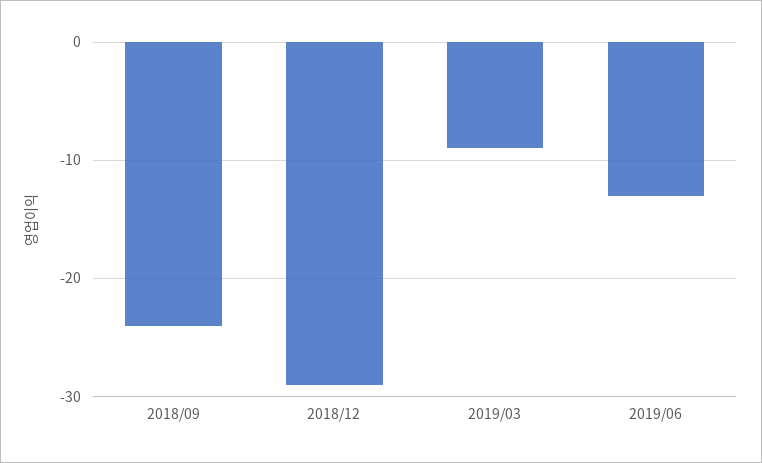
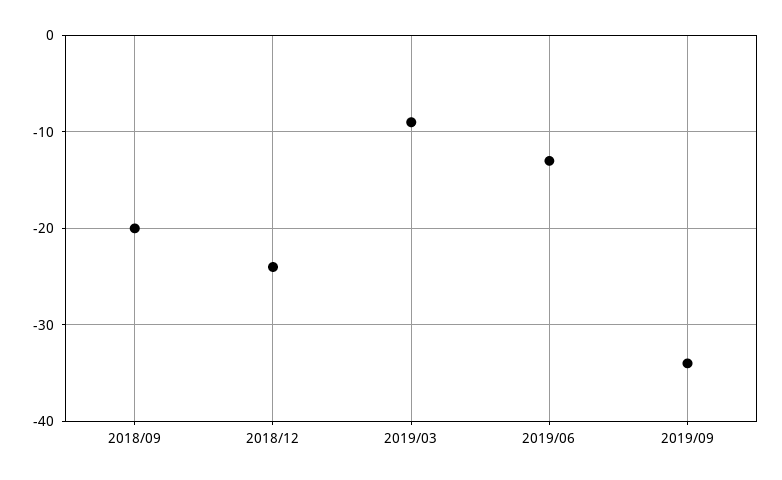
2018/09: -24 -> -20
2018/12: -29 -> -24
2019/09: none -> -34

